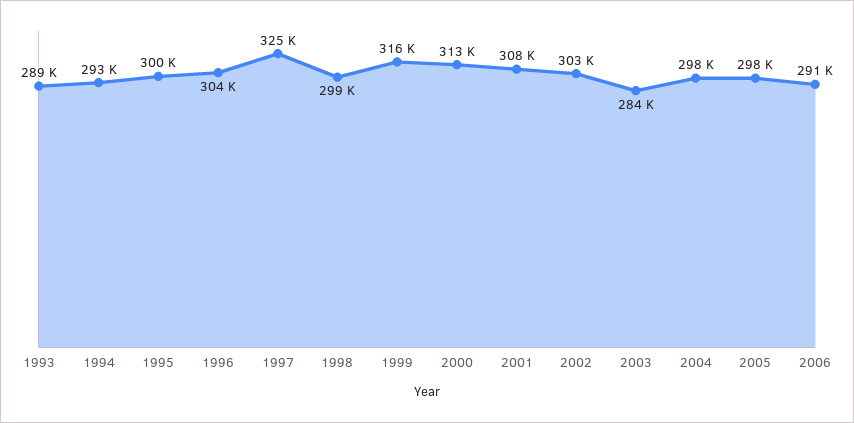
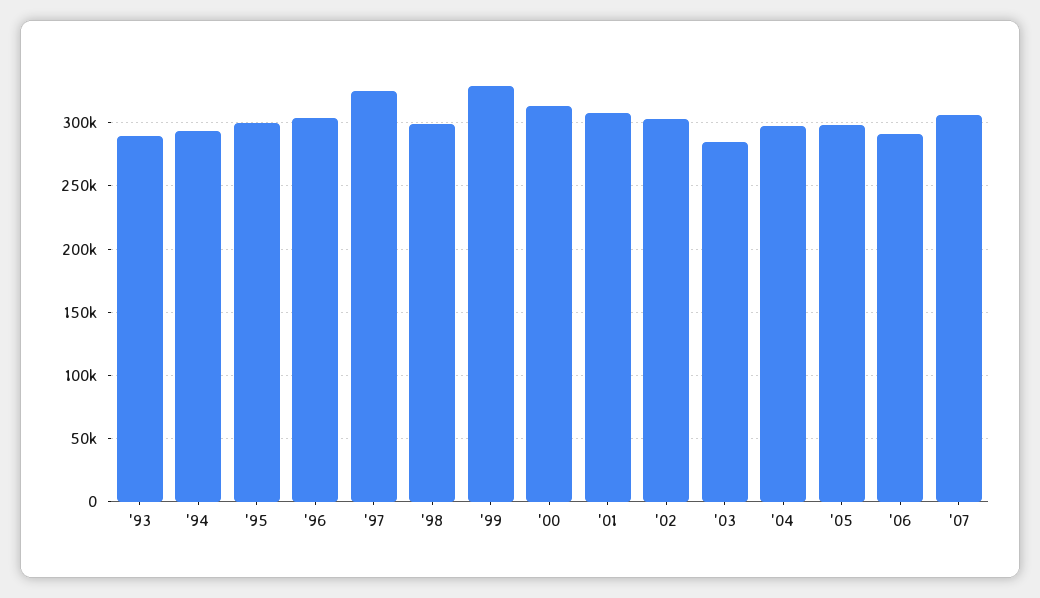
1999: 316000 -> 330000
'07: none -> 305000

